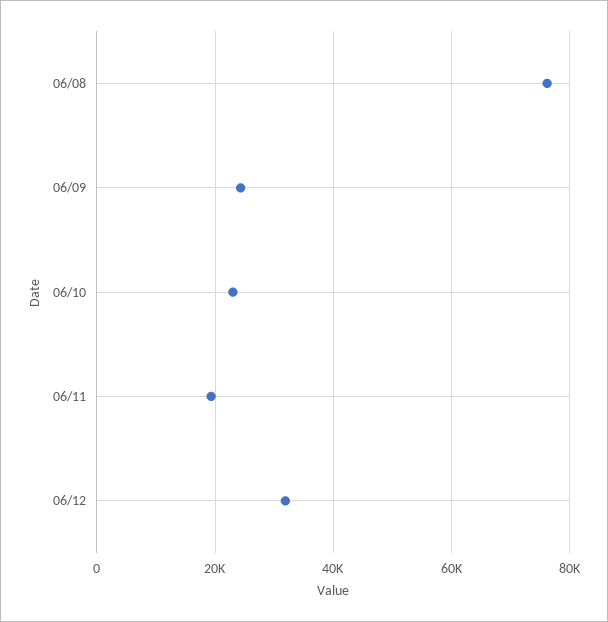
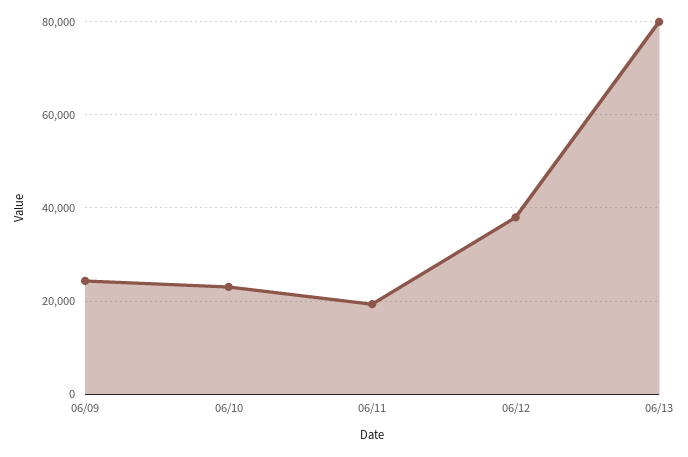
06/08: 76000 -> none
06/12: 32000 -> 38000
06/13: none -> 80000

